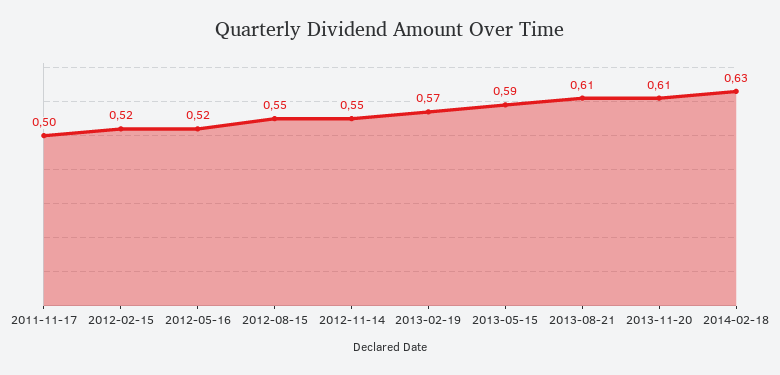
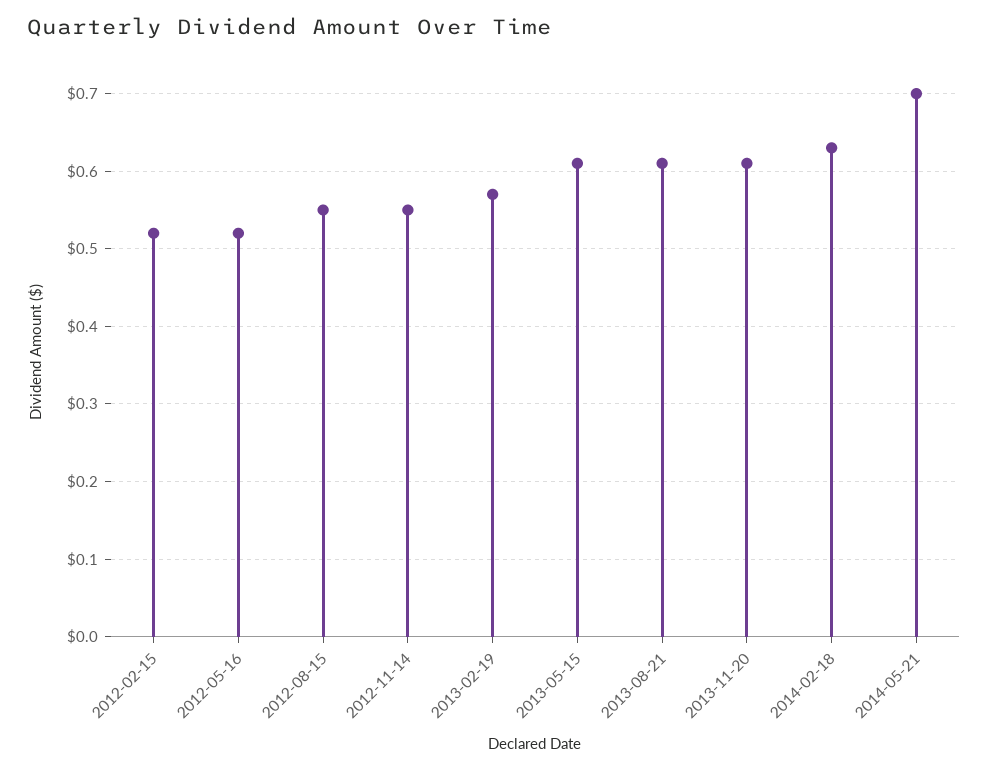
2011-11-17: 0.5 -> none
2013-05-15: 0.59 -> 0.61
2014-05-21: none -> 0.7

